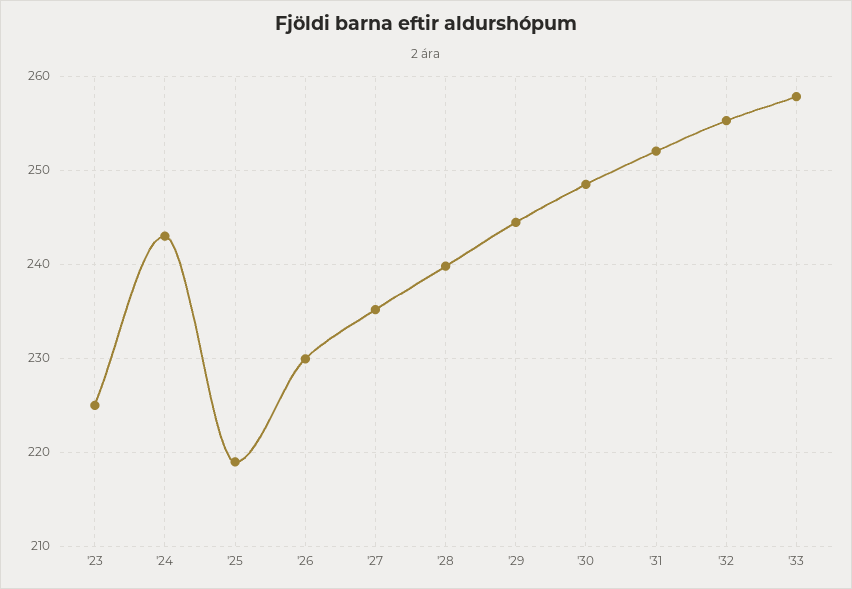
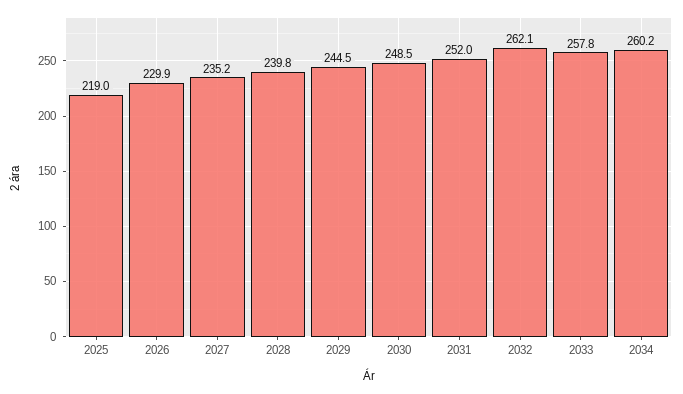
'23: 225 -> none
'24: 243 -> none
'32: 255 -> 262.1
2034: none -> 260.2

